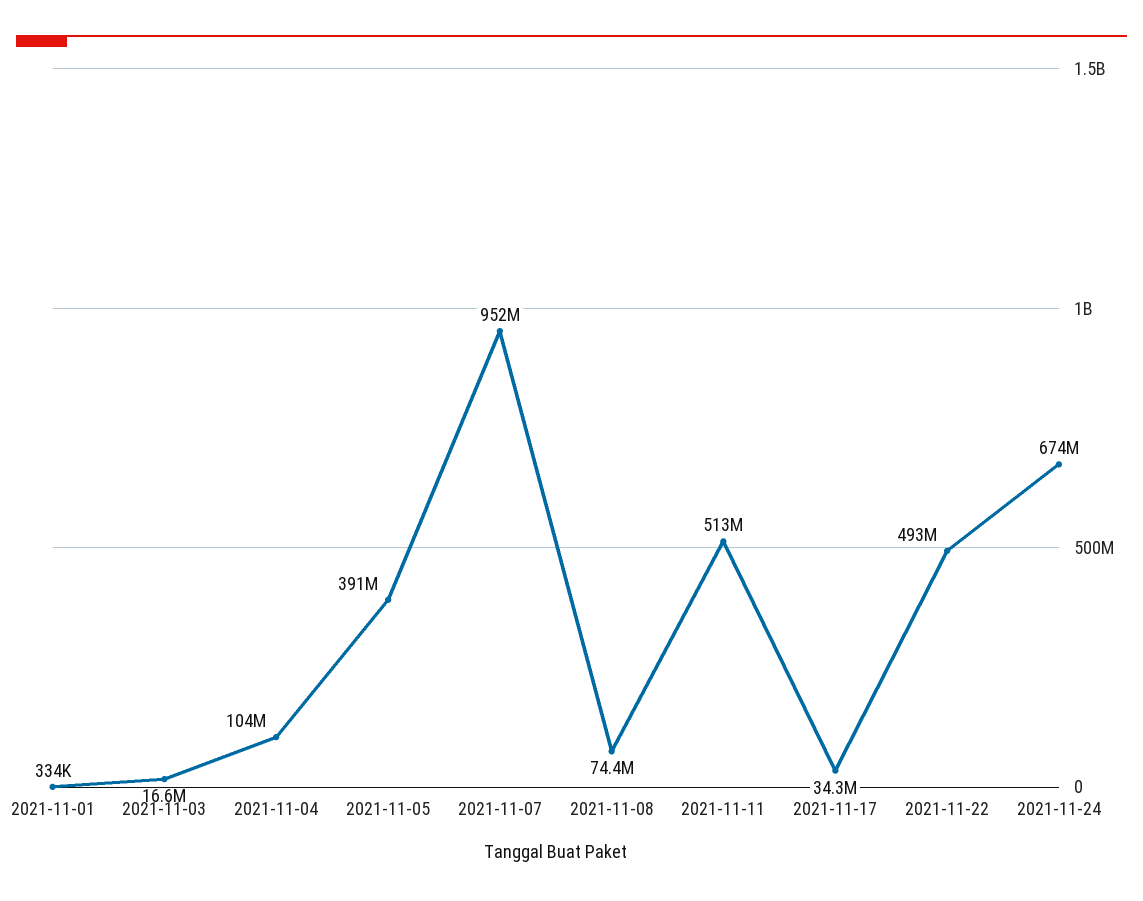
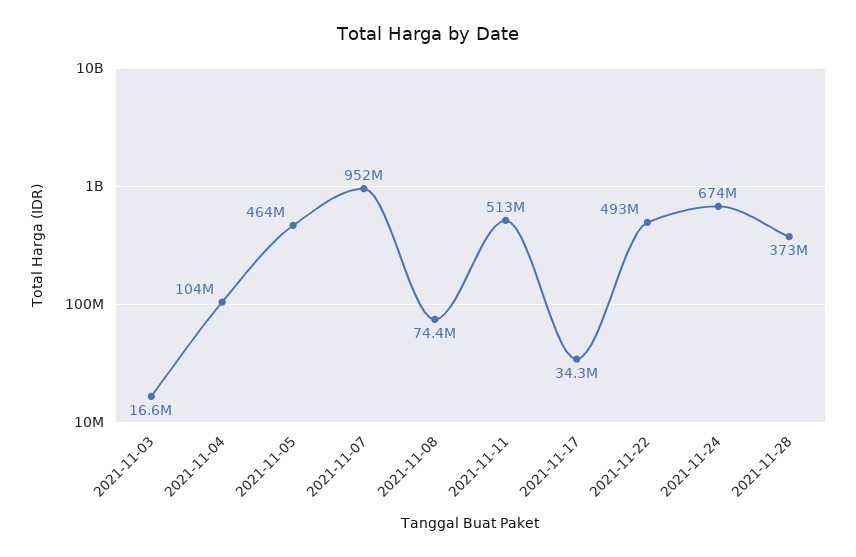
2021-11-01: 334000 -> none
2021-11-05: 391000000 -> 464000000
2021-11-28: none -> 373000000

